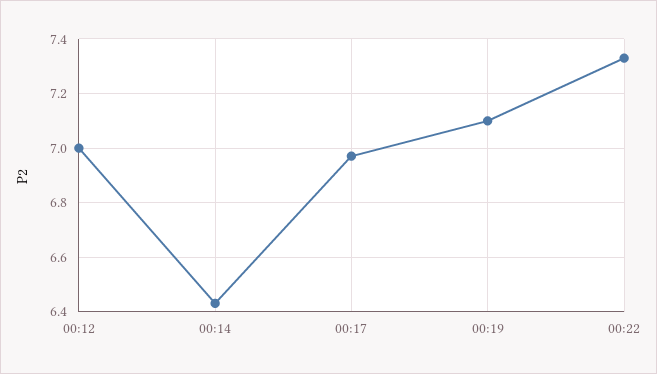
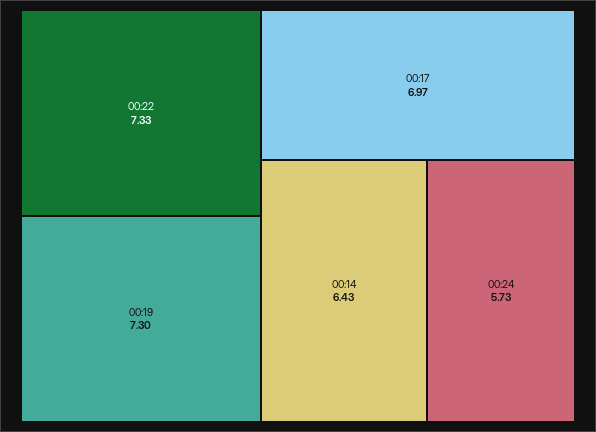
00:12: 7 -> none
00:19: 7.1 -> 7.3
00:24: none -> 5.73

